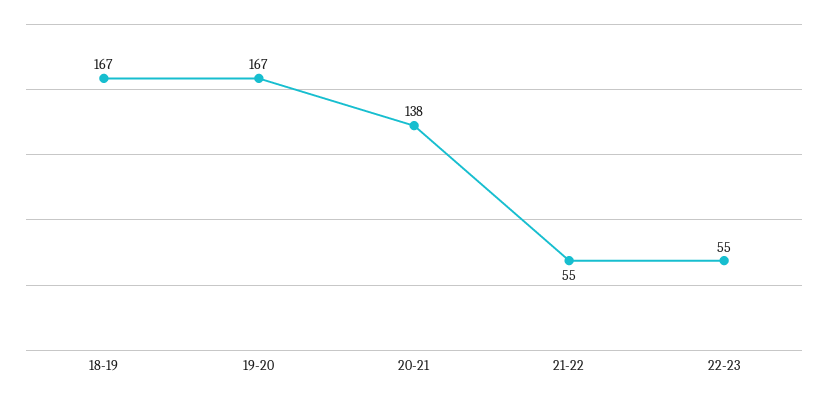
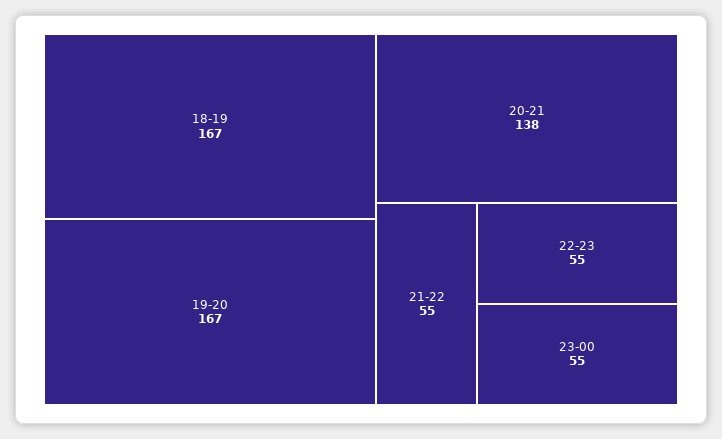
23-00: none -> 55

